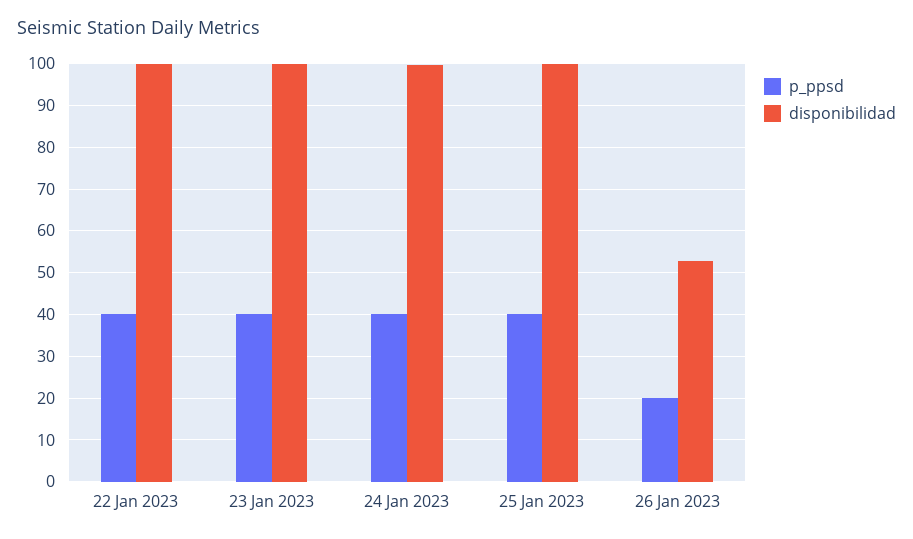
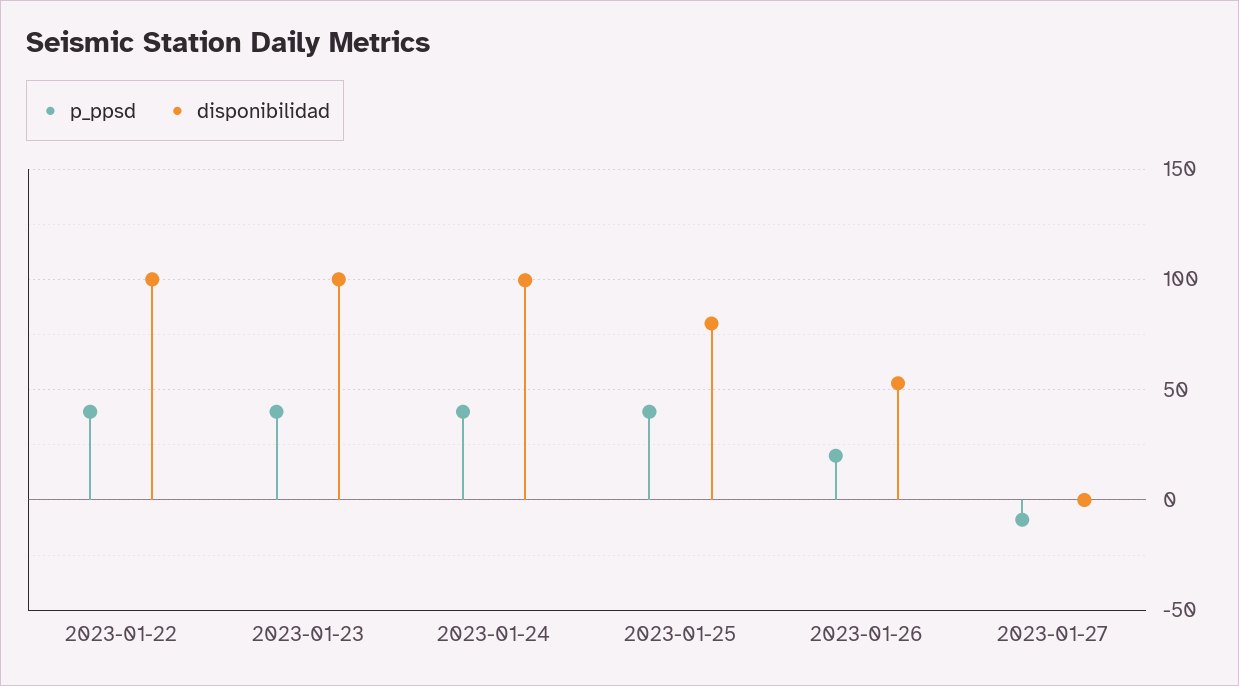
disponibilidad, 25 Jan 2023: 100 -> 80
p_ppsd, 2023-01-27: none -> -10
disponibilidad, 2023-01-27: none -> 0

